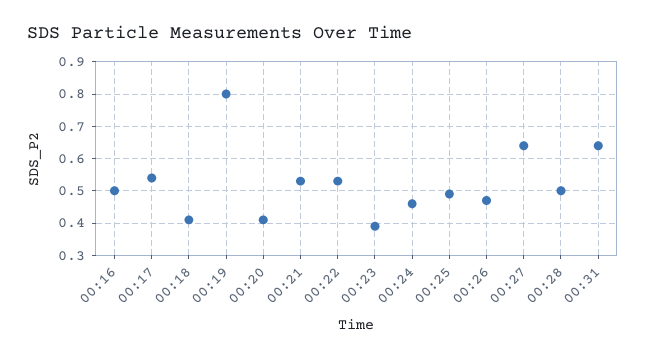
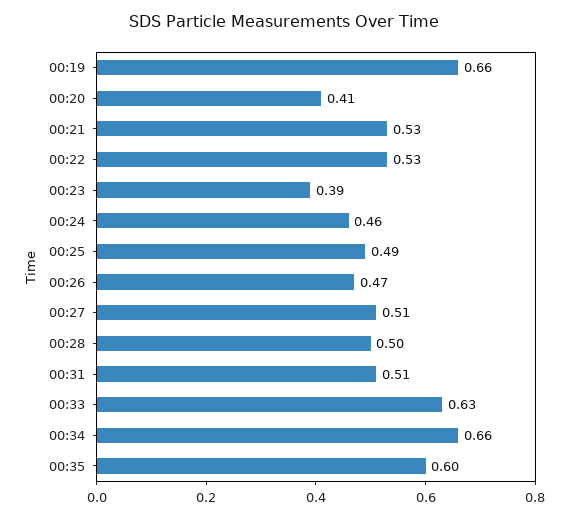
00:16: 0.5 -> none
00:17: 0.55 -> none
00:18: 0.4 -> none
00:19: 0.8 -> 0.66
00:27: 0.65 -> 0.51
00:31: 0.65 -> 0.51
00:33: none -> 0.63
00:34: none -> 0.66
00:35: none -> 0.6

